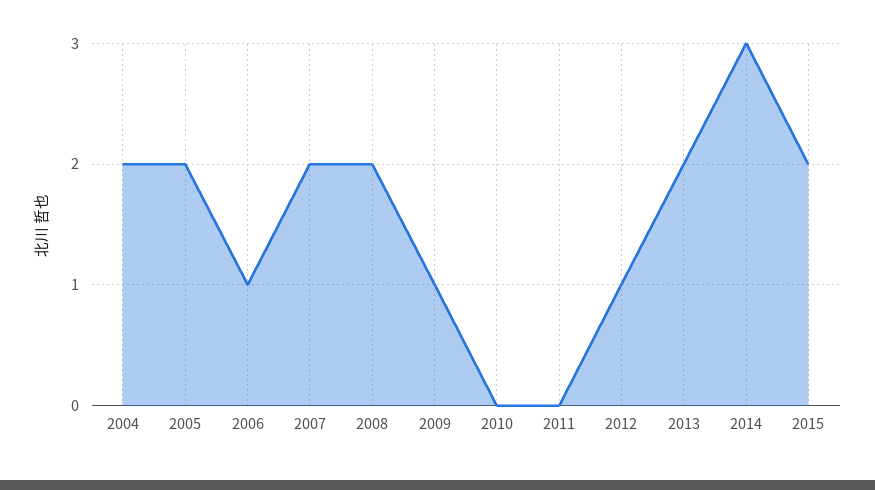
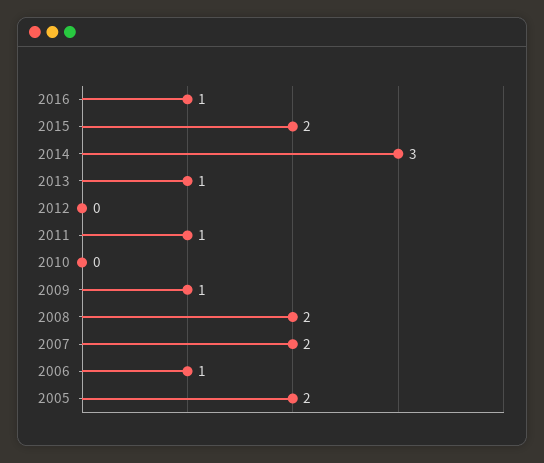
2004: 2 -> none
2011: 0 -> 1
2012: 1 -> 0
2013: 2 -> 1
2016: none -> 1

